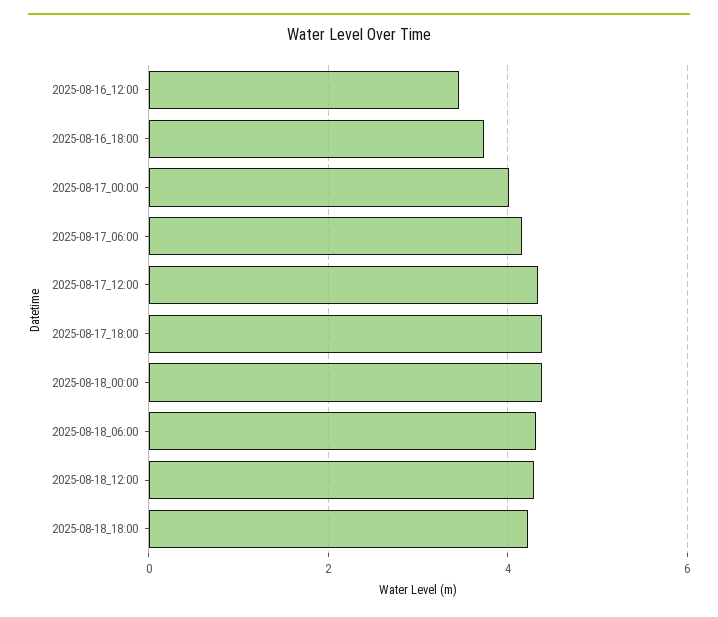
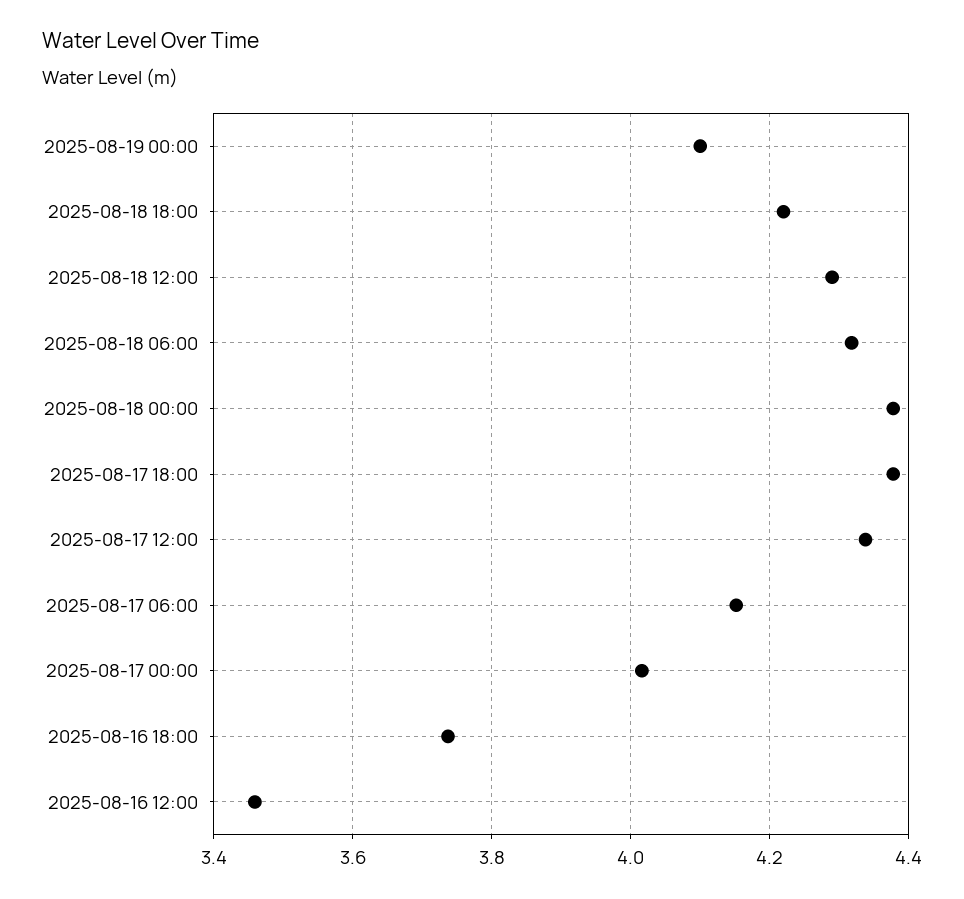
2025-08-19 00:00: none -> 4.1

